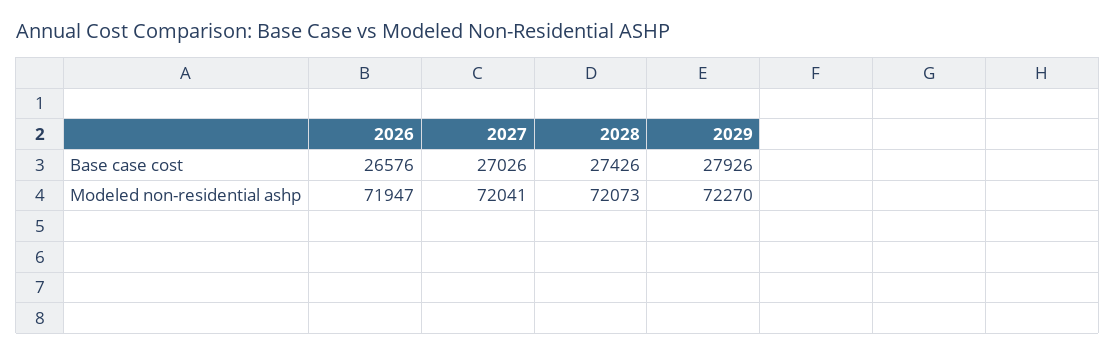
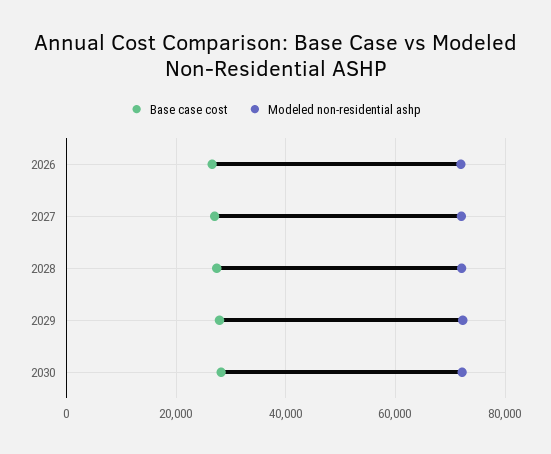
Base case cost, 2030: none -> 28000
Modeled non-residential ashp, 2030: none -> 72000

